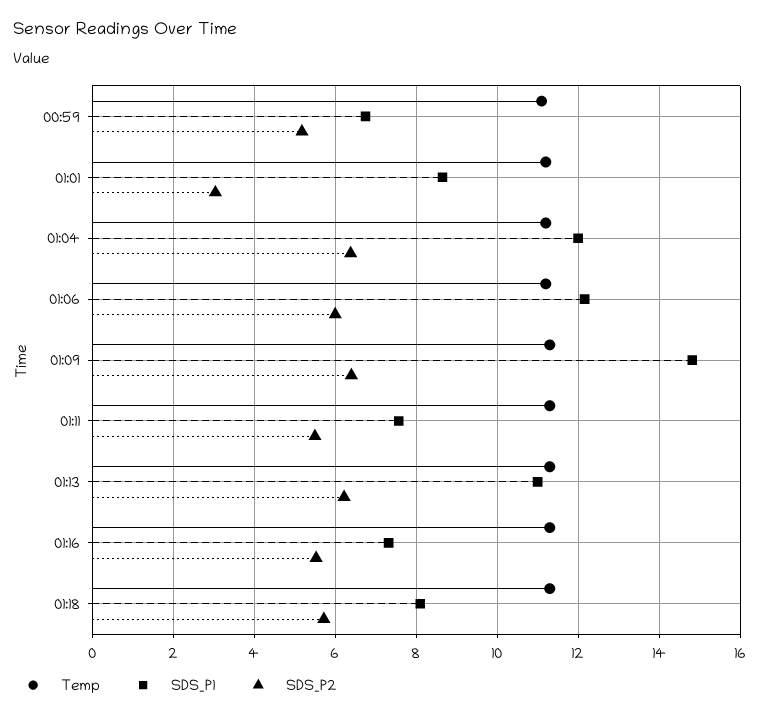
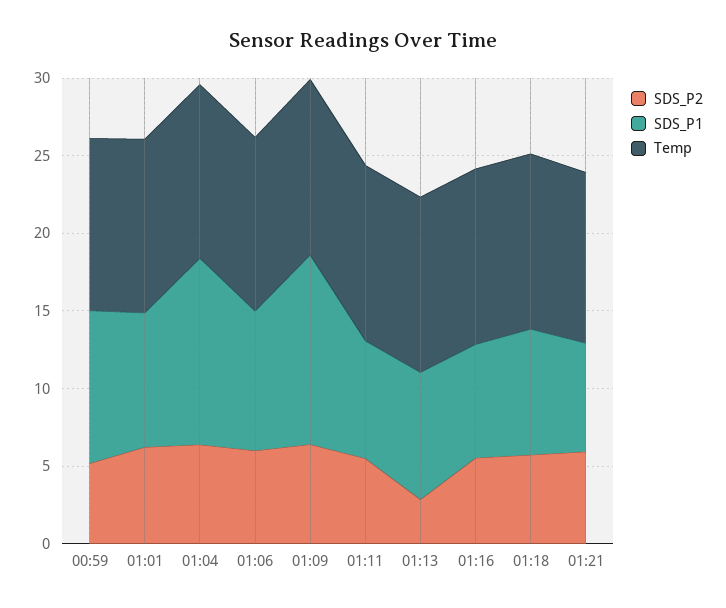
SDS_P1, 00:59: 6.8 -> 10
SDS_P2, 01:01: 3 -> 6
SDS_P1, 01:06: 12.2 -> 9
SDS_P1, 01:09: 14.8 -> 12
SDS_P1, 01:13: 11 -> 8
SDS_P2, 01:13: 6.2 -> 3
SDS_P2, 01:21: none -> 6
SDS_P1, 01:21: none -> 7
Temp, 01:21: none -> 11

